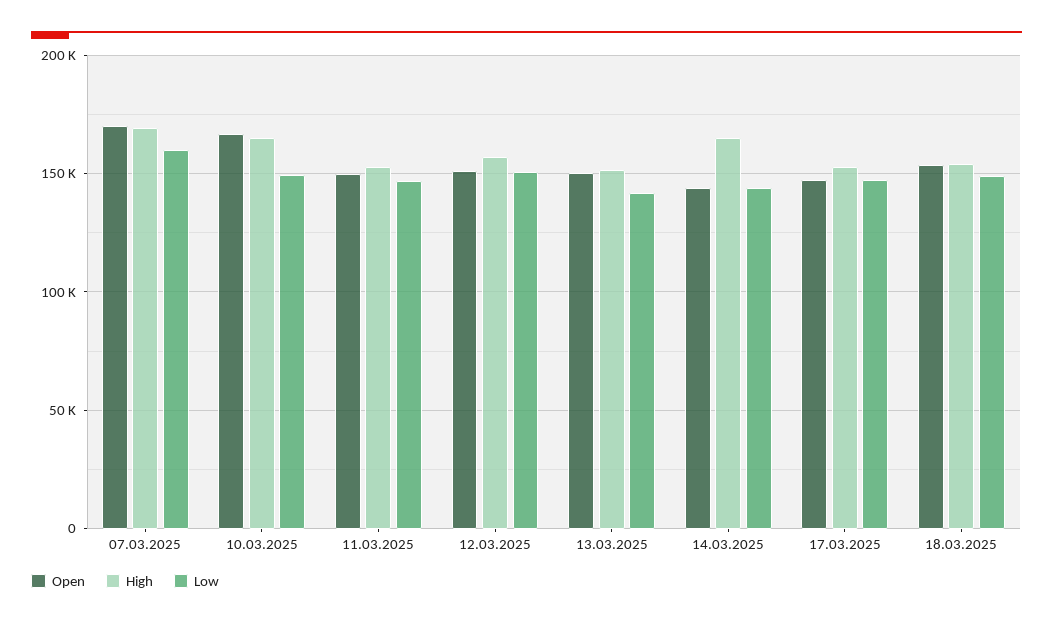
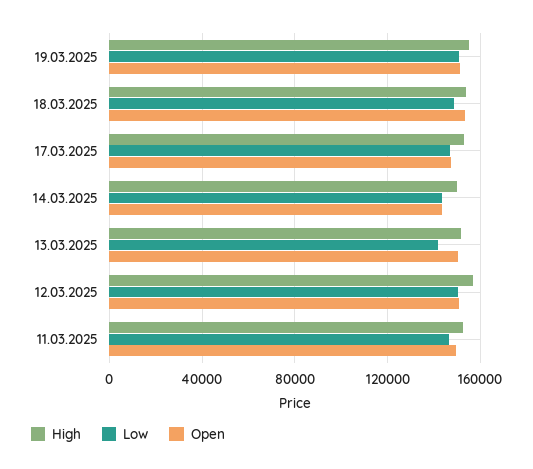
Open, 07.03.2025: 170000 -> none
High, 07.03.2025: 170000 -> none
Low, 07.03.2025: 160000 -> none
Open, 10.03.2025: 165000 -> none
High, 10.03.2025: 165000 -> none
Low, 10.03.2025: 150000 -> none
High, 14.03.2025: 165000 -> 150000
High, 19.03.2025: none -> 155000
Low, 19.03.2025: none -> 150000
Open, 19.03.2025: none -> 150000

